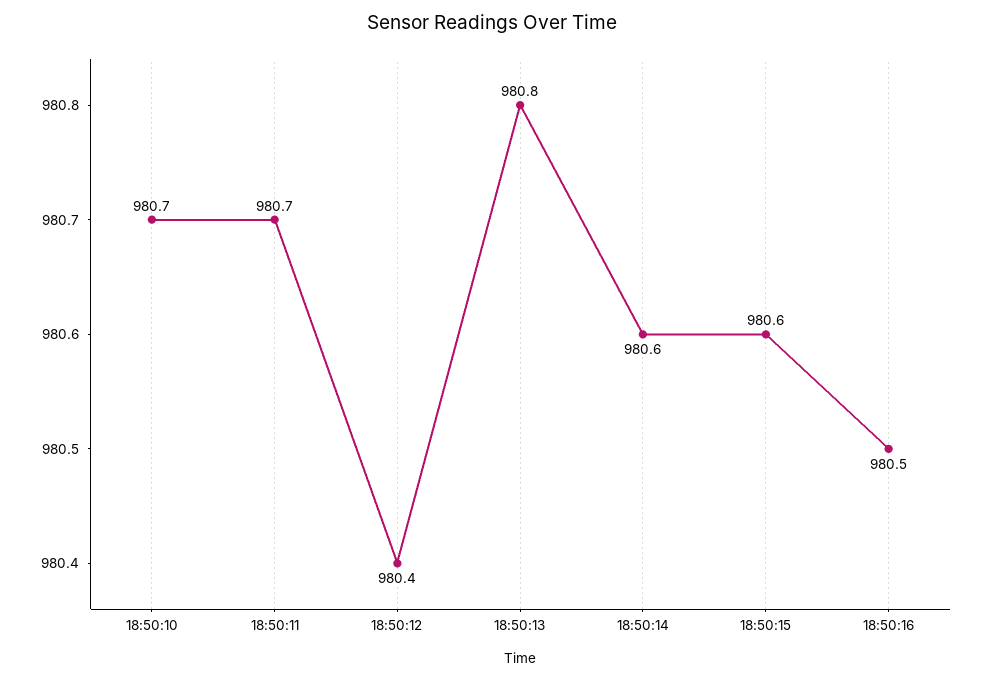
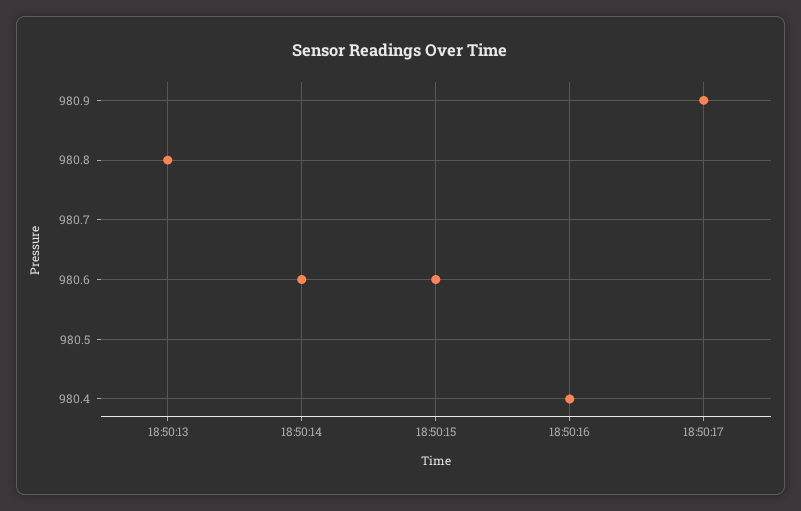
18:50:10: 980.7 -> none
18:50:11: 980.7 -> none
18:50:12: 980.4 -> none
18:50:16: 980.5 -> 980.4
18:50:17: none -> 980.9

